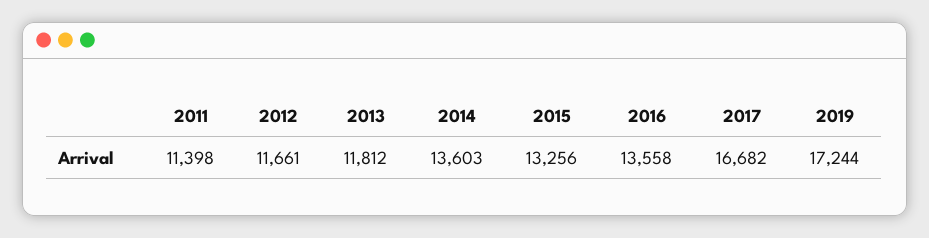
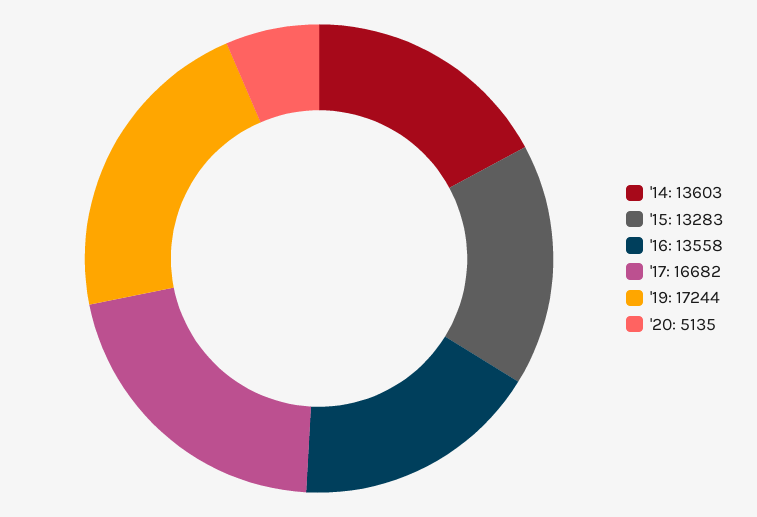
2011: 11398 -> none
2012: 11661 -> none
2013: 11812 -> none
2015: 13256 -> 13283
'20: none -> 5135

